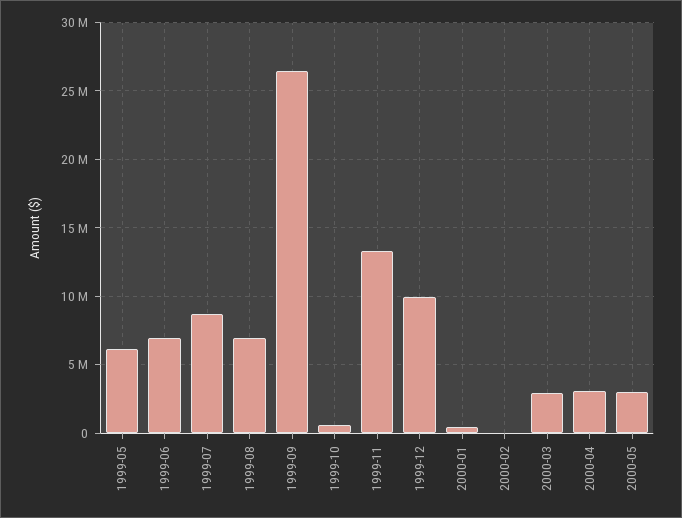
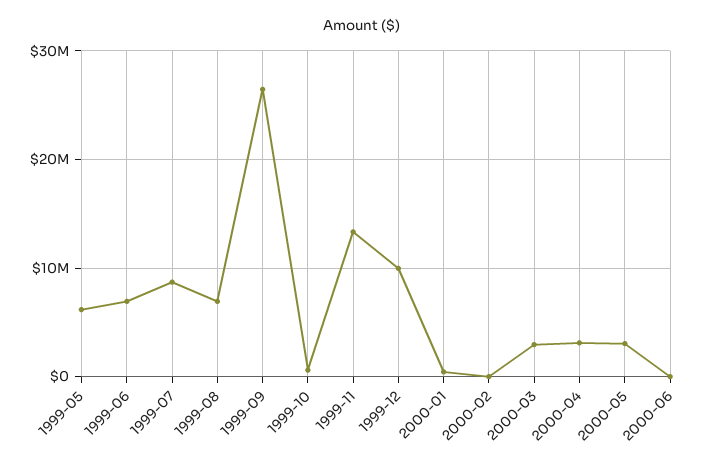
2000-06: none -> 0

